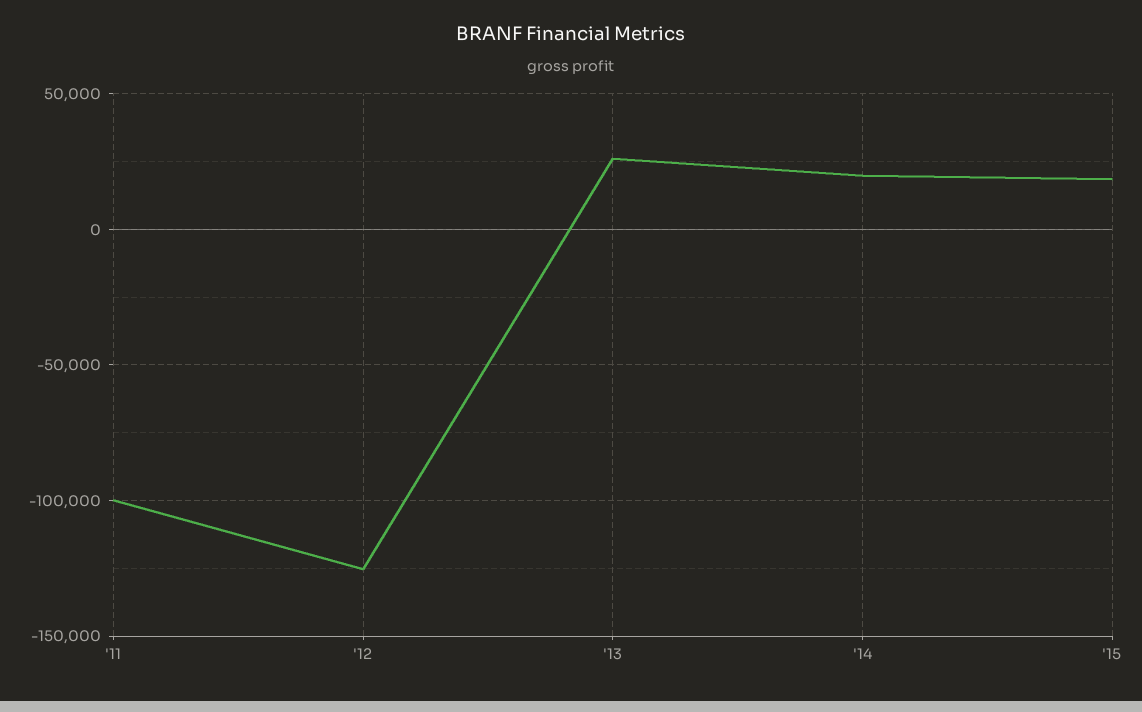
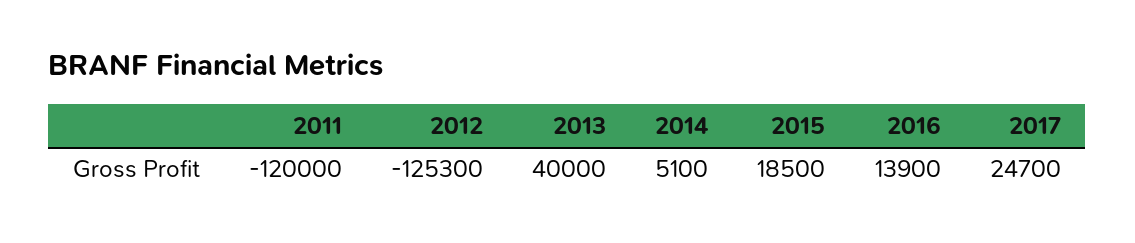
'11: -100000 -> -120000
'13: 25000 -> 40000
'14: 20000 -> 5100
2016: none -> 13900
2017: none -> 24700

